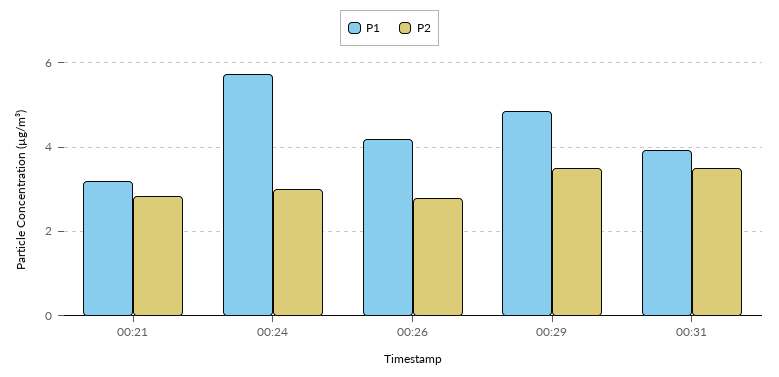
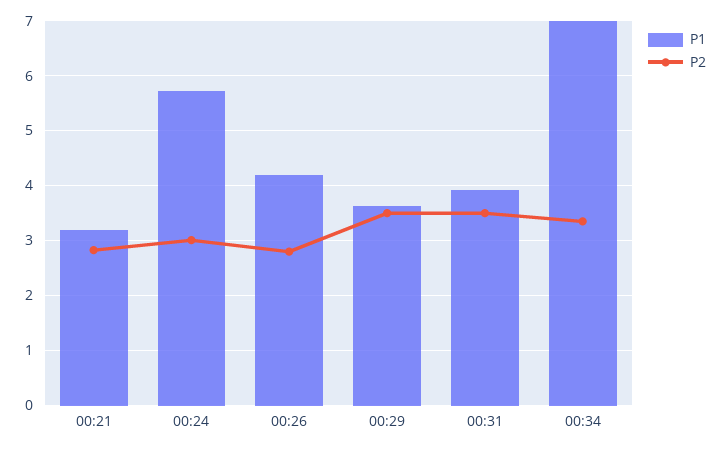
P1, 00:29: 4.8 -> 3.6
P1, 00:34: none -> 7
P2, 00:34: none -> 3.4

